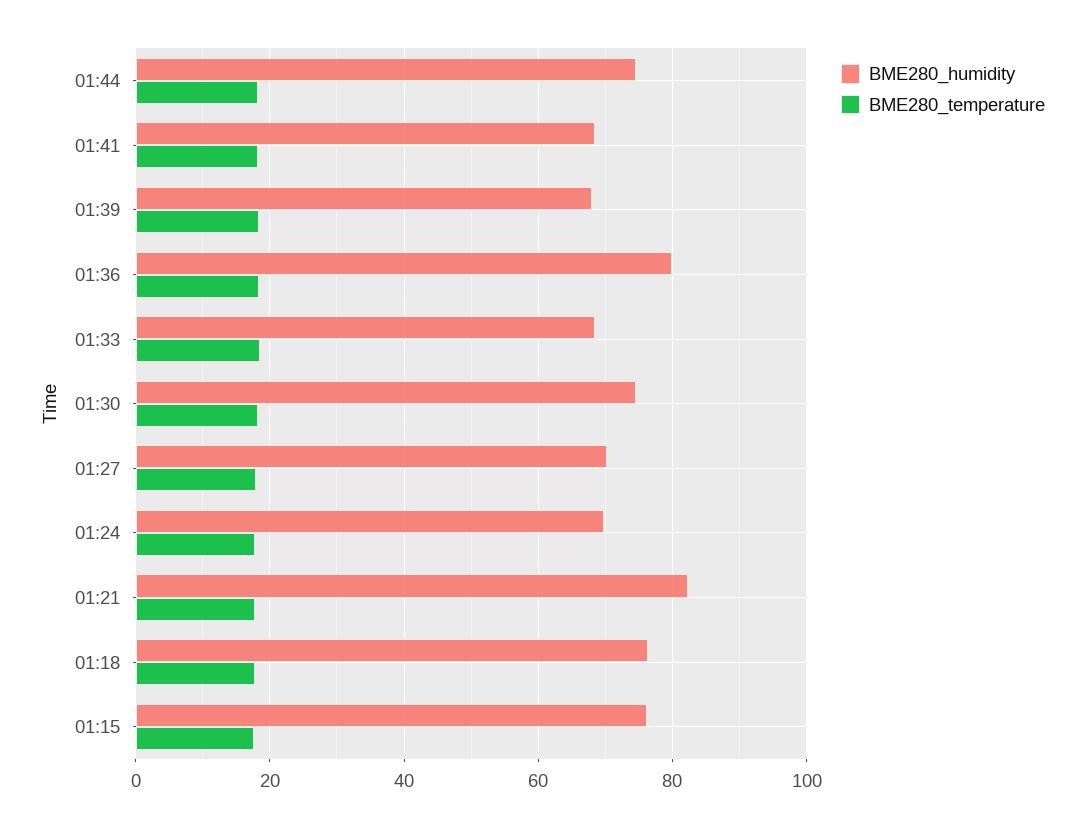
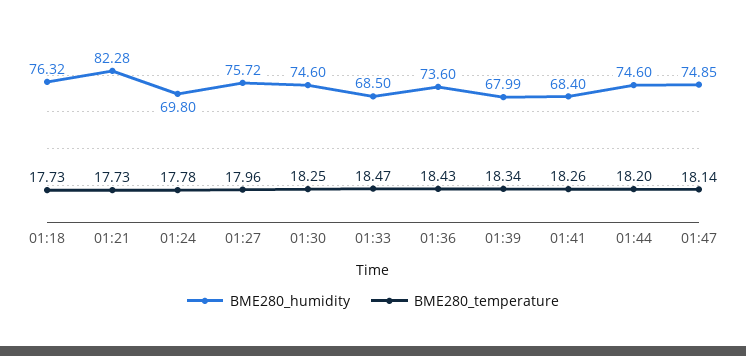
BME280_humidity, 01:36: 80 -> 73.6
BME280_humidity, 01:27: 70 -> 75.72
BME280_humidity, 01:15: 76 -> none
BME280_temperature, 01:15: 18 -> none
BME280_humidity, 01:47: none -> 74.85
BME280_temperature, 01:47: none -> 18.14

